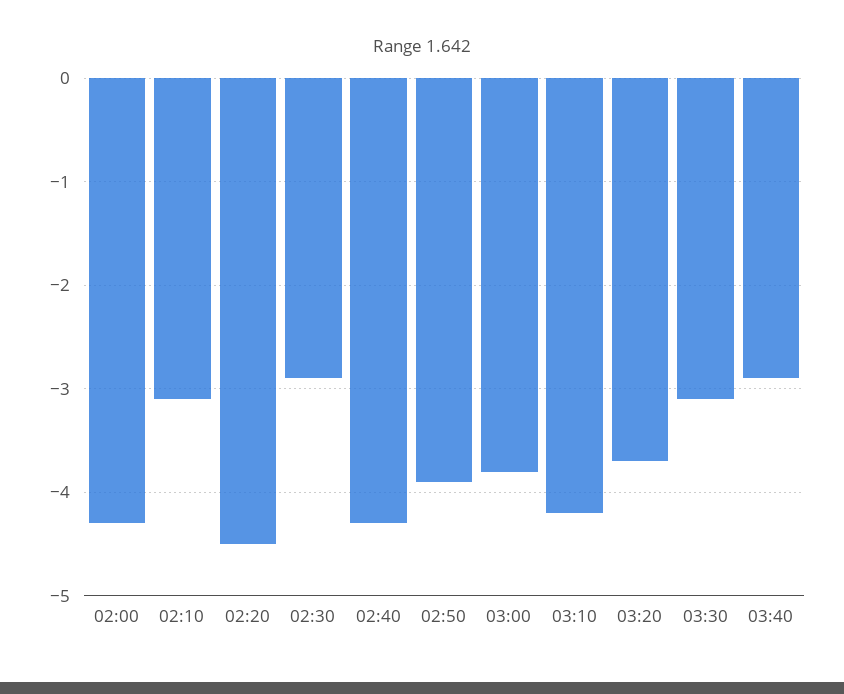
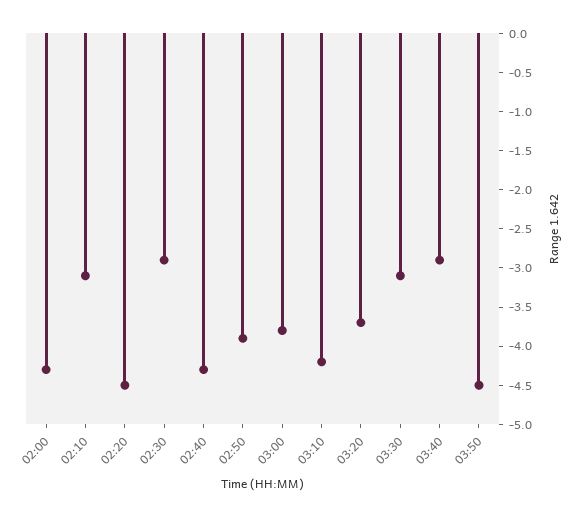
03:50: none -> -4.5

